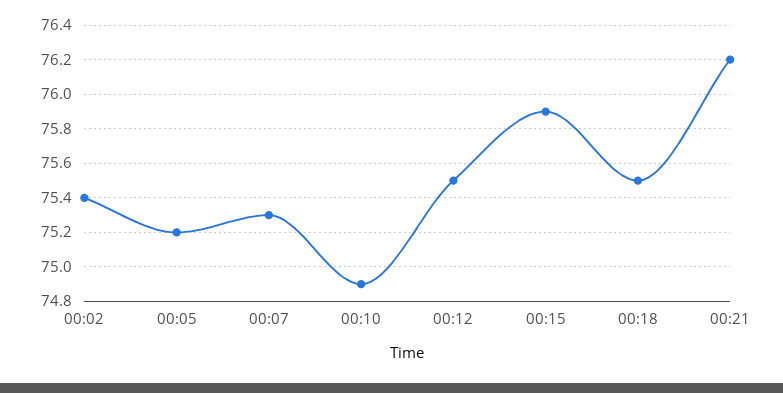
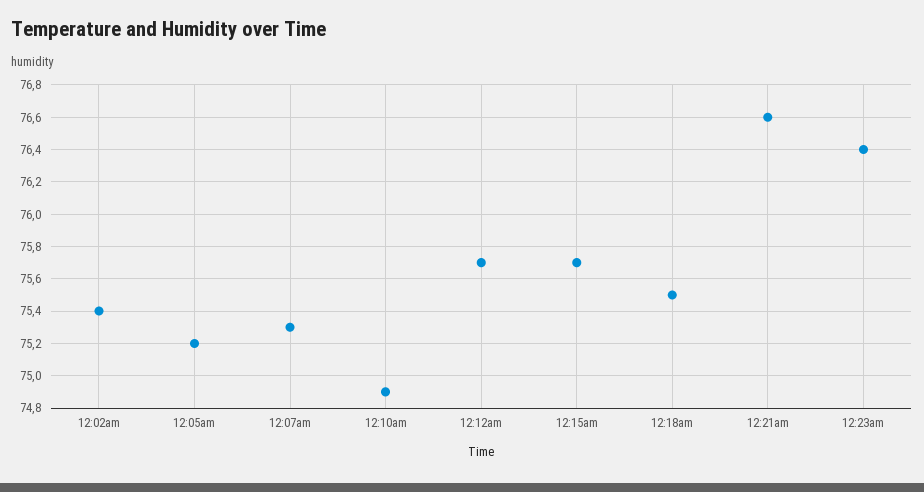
00:12: 75.5 -> 75.7
00:15: 75.9 -> 75.7
00:21: 76.2 -> 76.6
12:23am: none -> 76.4

